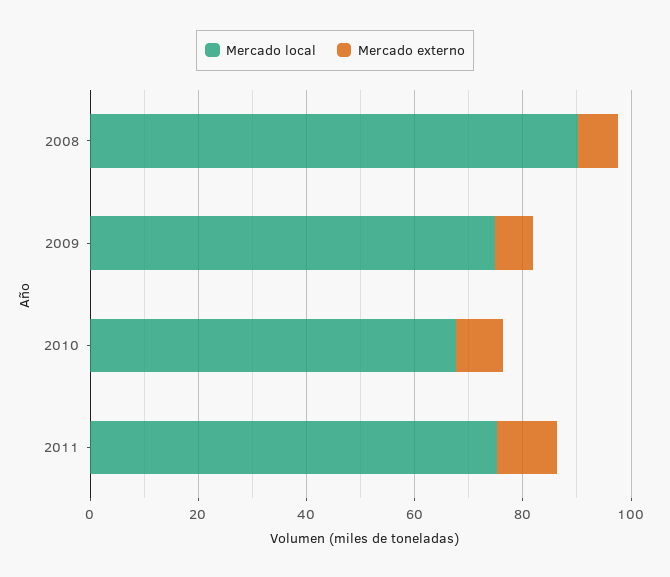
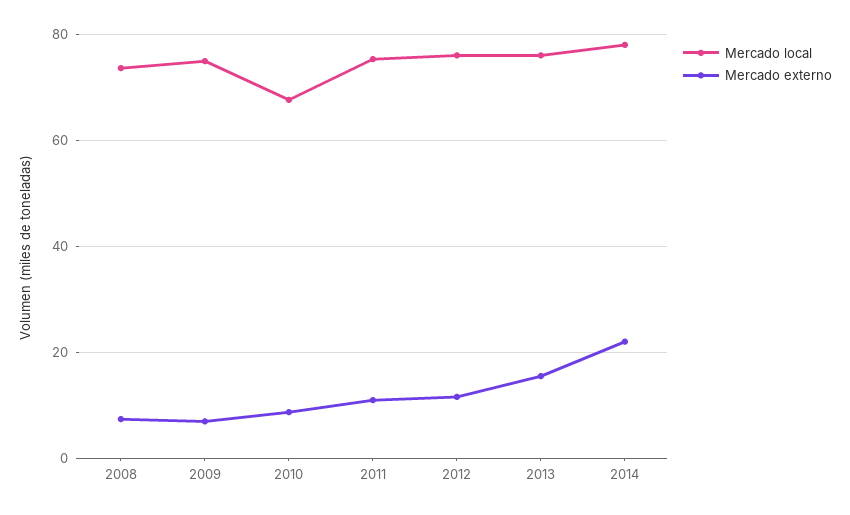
Mercado local, 2008: 90 -> 74
Mercado local, 2012: none -> 76
Mercado externo, 2012: none -> 12
Mercado local, 2013: none -> 76
Mercado externo, 2013: none -> 16
Mercado local, 2014: none -> 78
Mercado externo, 2014: none -> 22

